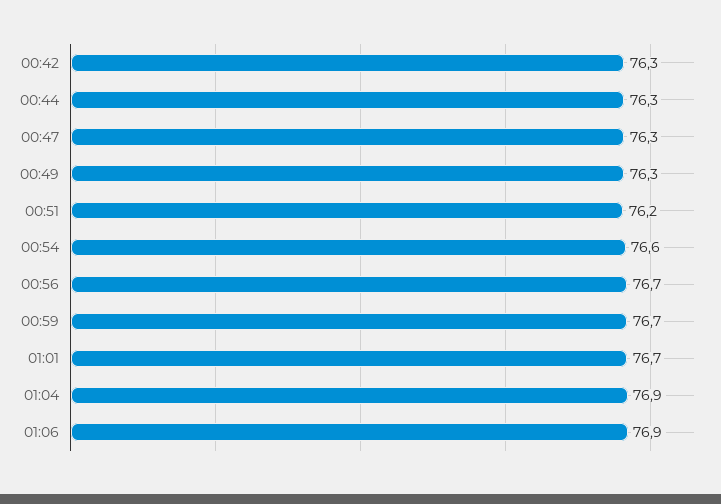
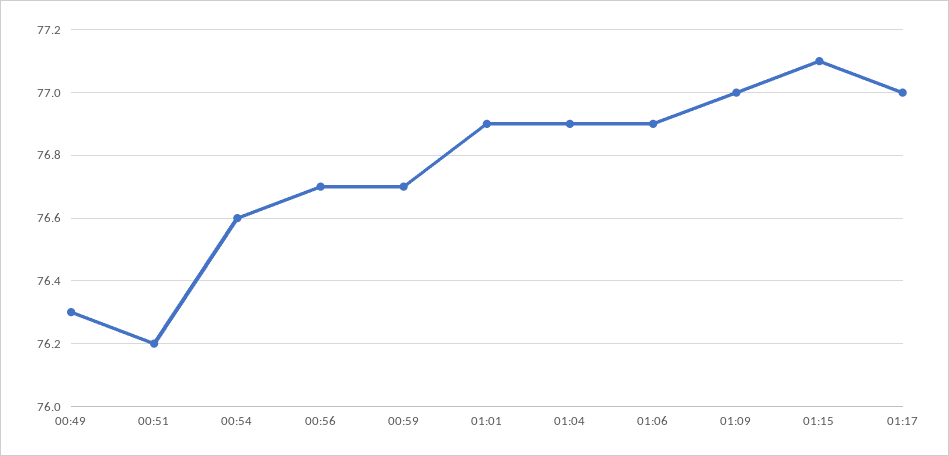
00:42: 76.3 -> none
00:44: 76.3 -> none
00:47: 76.3 -> none
01:01: 76.7 -> 76.9
01:09: none -> 77
01:15: none -> 77.1
01:17: none -> 77

